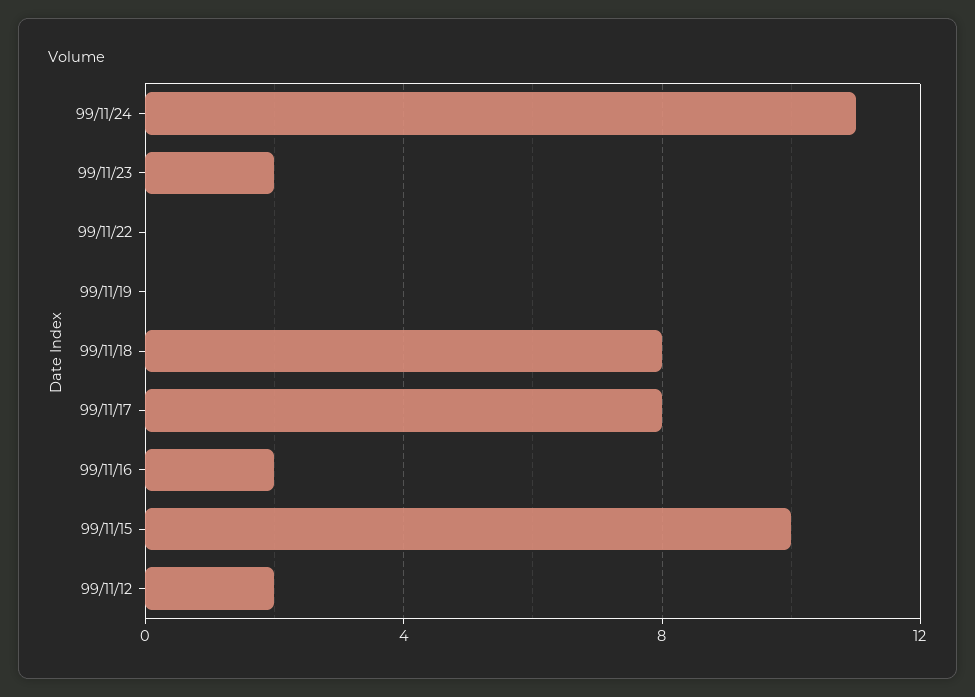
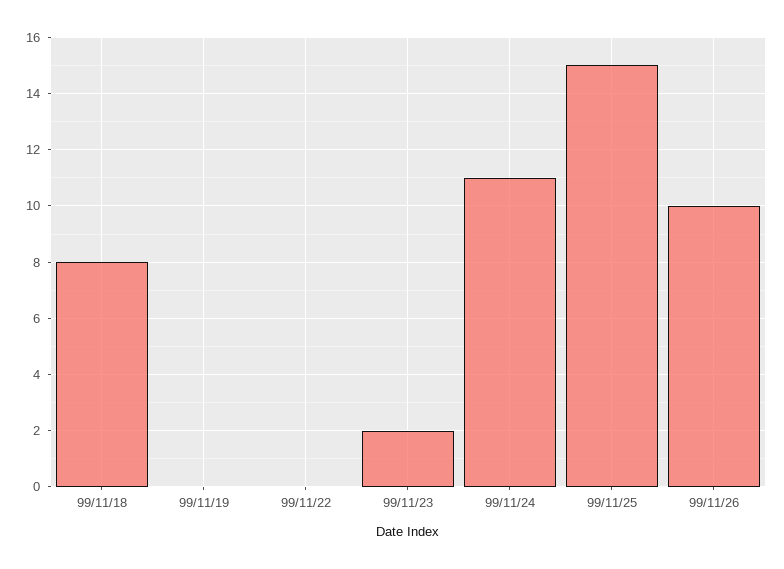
99/11/17: 8 -> none
99/11/16: 2 -> none
99/11/15: 10 -> none
99/11/12: 2 -> none
99/11/25: none -> 15
99/11/26: none -> 10

